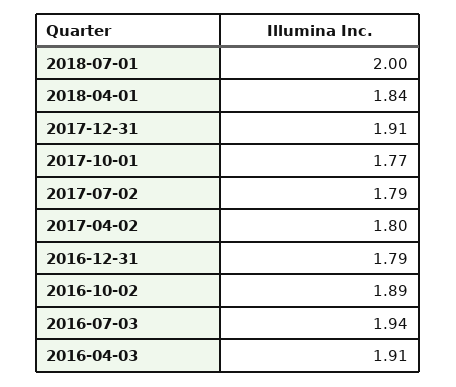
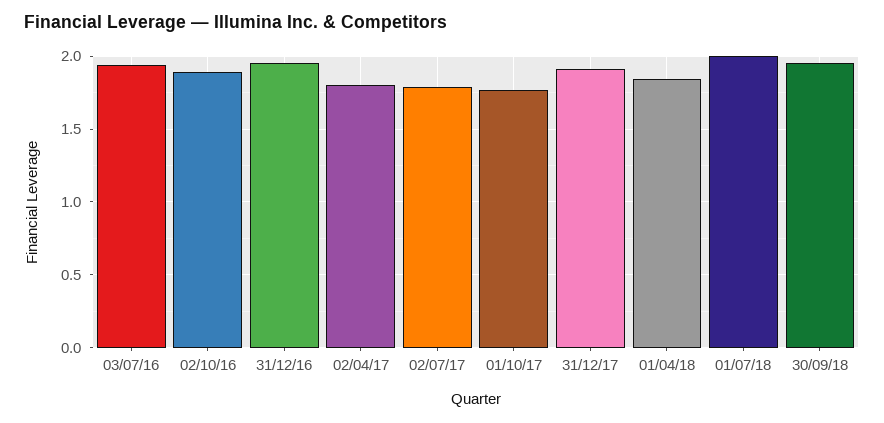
2016-12-31: 1.79 -> 1.95
2016-04-03: 1.91 -> none
30/09/18: none -> 1.95

